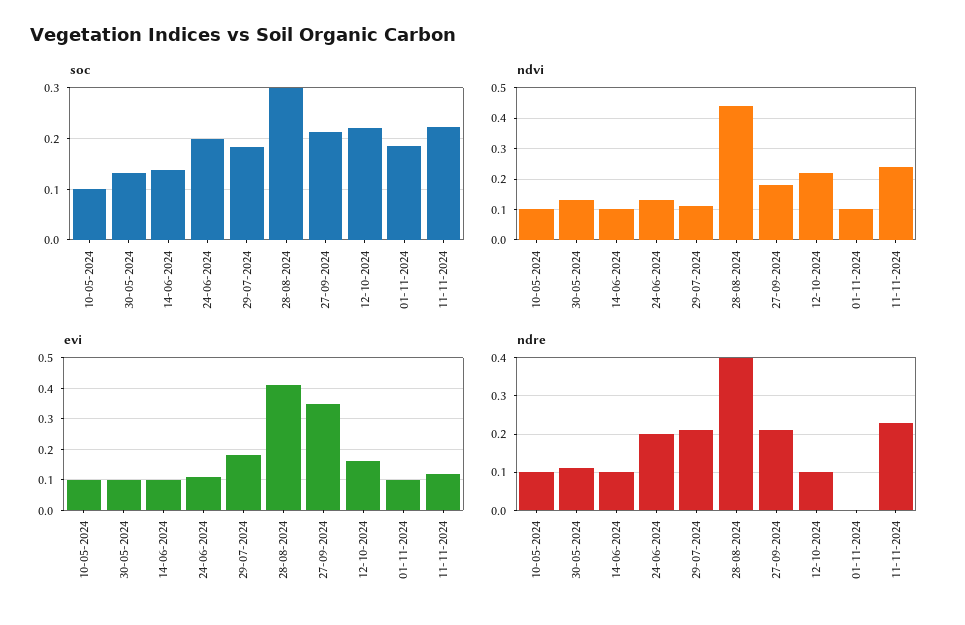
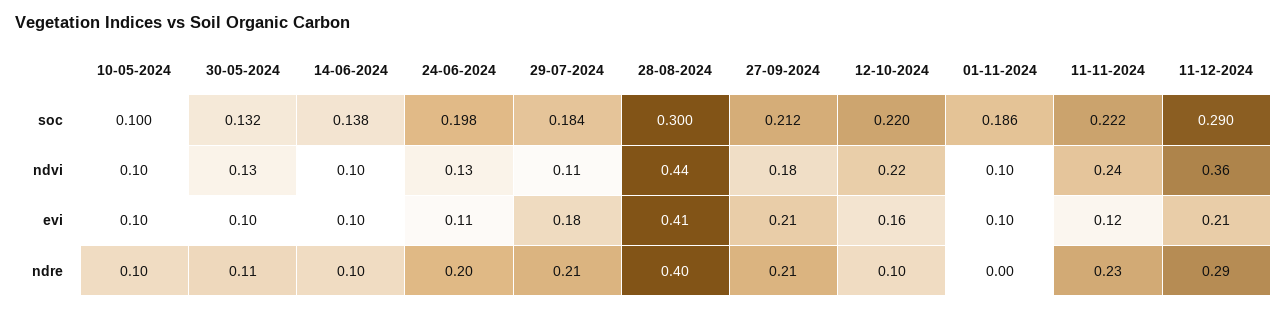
evi, 27-09-2024: 0.35 -> 0.21
soc, 11-12-2024: none -> 0.29
ndvi, 11-12-2024: none -> 0.36
evi, 11-12-2024: none -> 0.21
ndre, 11-12-2024: none -> 0.29

